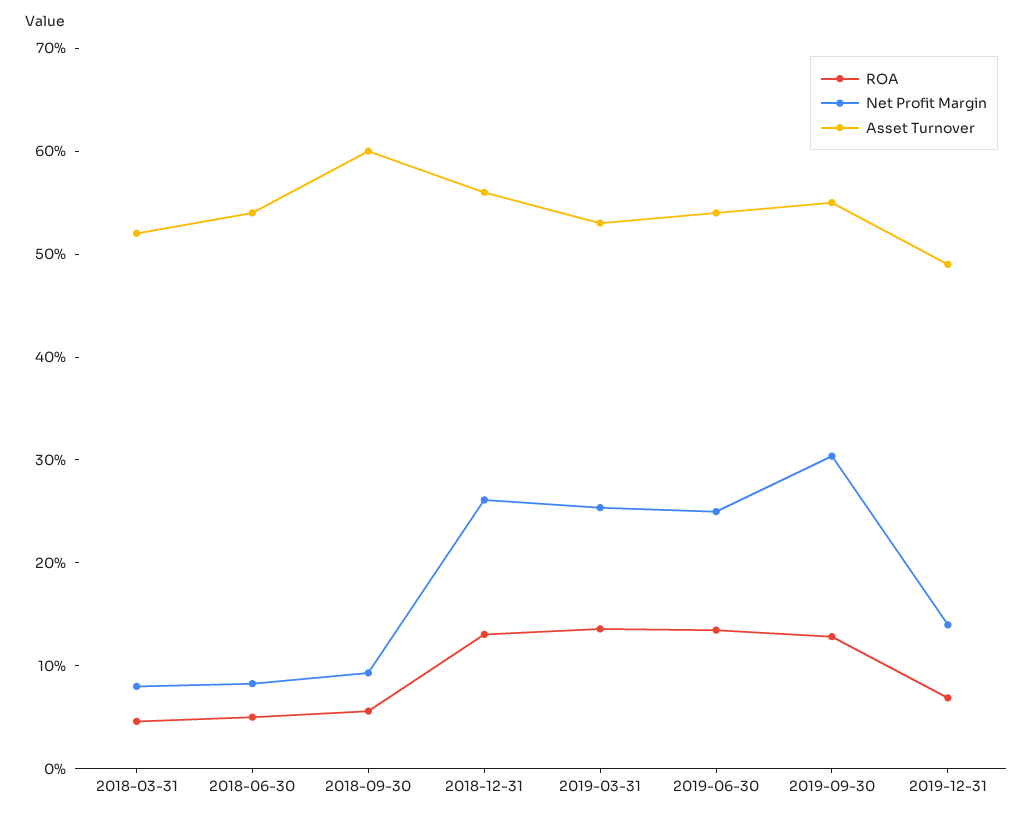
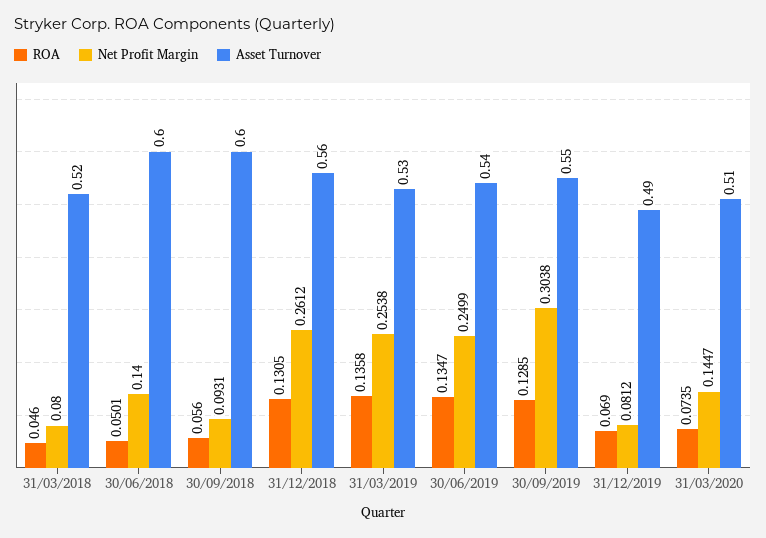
Net Profit Margin, 2018-06-30: 0.08 -> 0.14
Asset Turnover, 2018-06-30: 0.54 -> 0.6
Net Profit Margin, 2019-12-31: 0.14 -> 0.0812
ROA, 31/03/2020: none -> 0.0735
Net Profit Margin, 31/03/2020: none -> 0.1447
Asset Turnover, 31/03/2020: none -> 0.51

